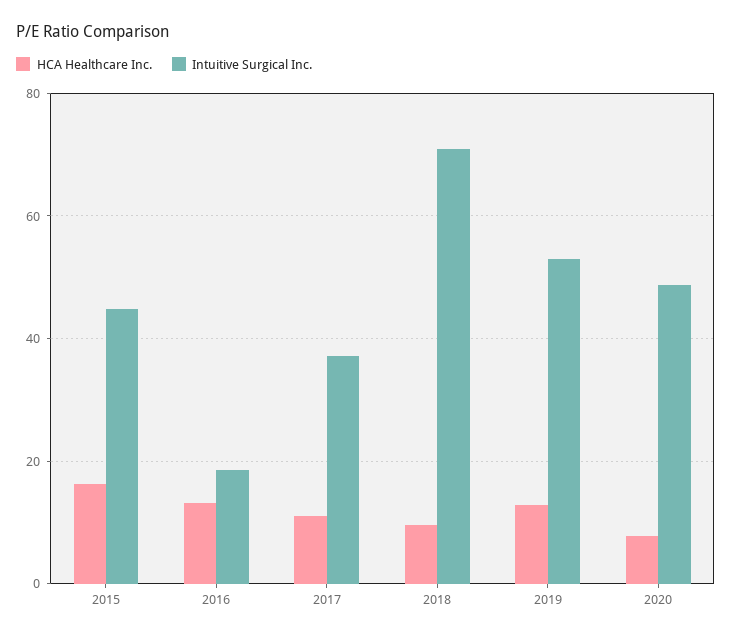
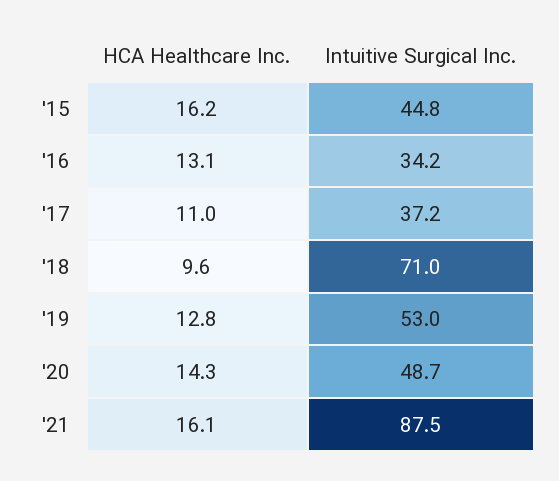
Intuitive Surgical Inc., 2016: 18 -> 34.2
HCA Healthcare Inc., 2020: 8 -> 14.3
HCA Healthcare Inc., '21: none -> 16.1
Intuitive Surgical Inc., '21: none -> 87.5

